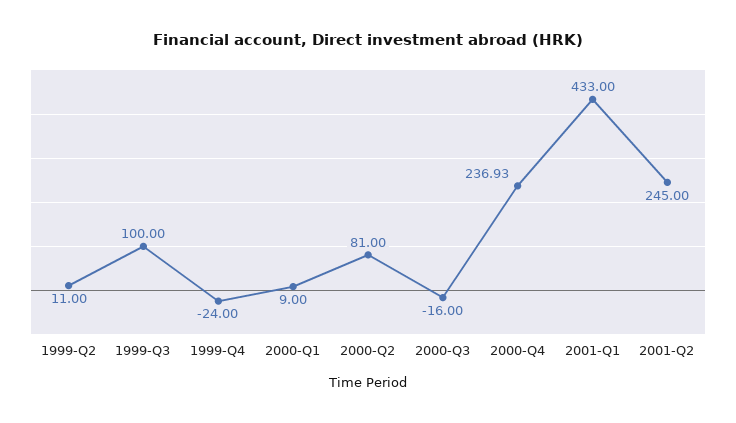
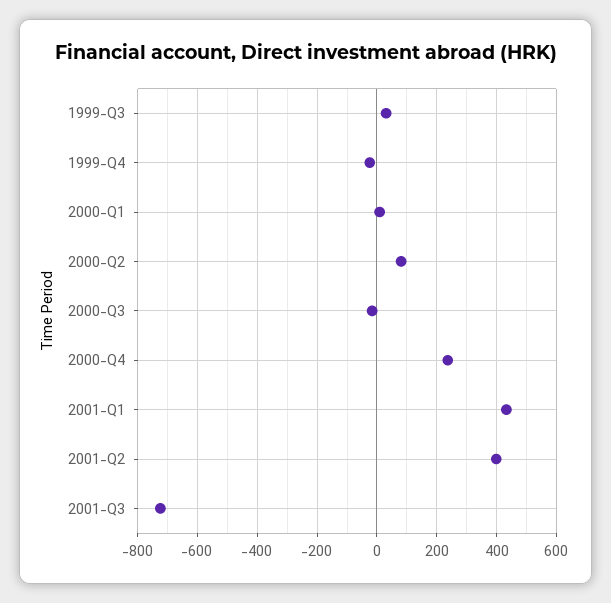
1999-Q2: 11 -> none
1999-Q3: 100 -> 25
2001-Q2: 245 -> 400
2001-Q3: none -> -725

